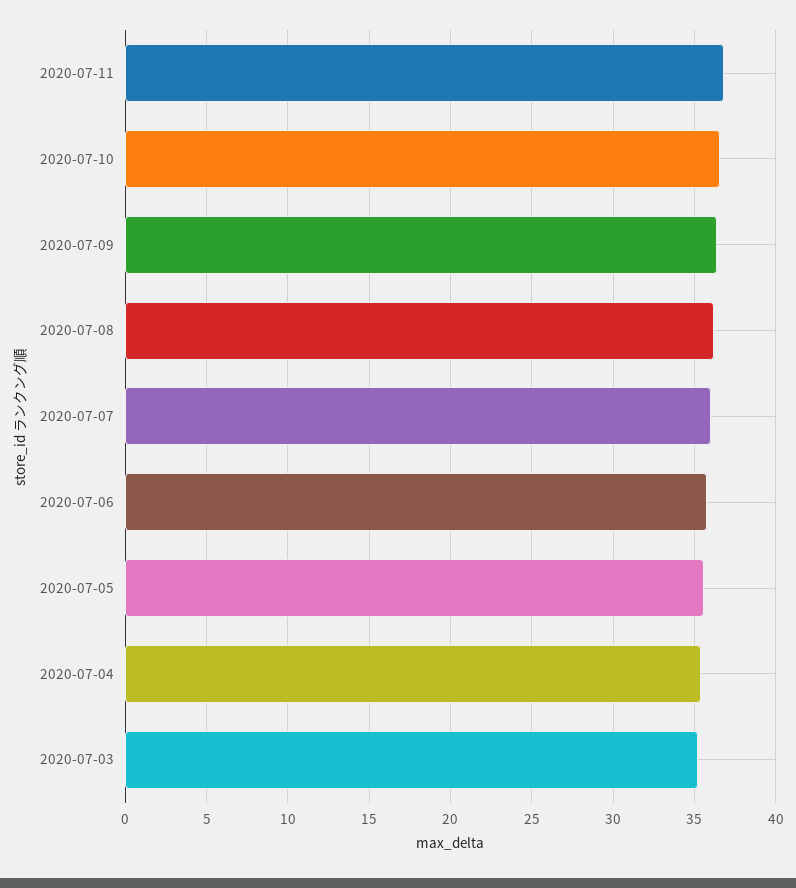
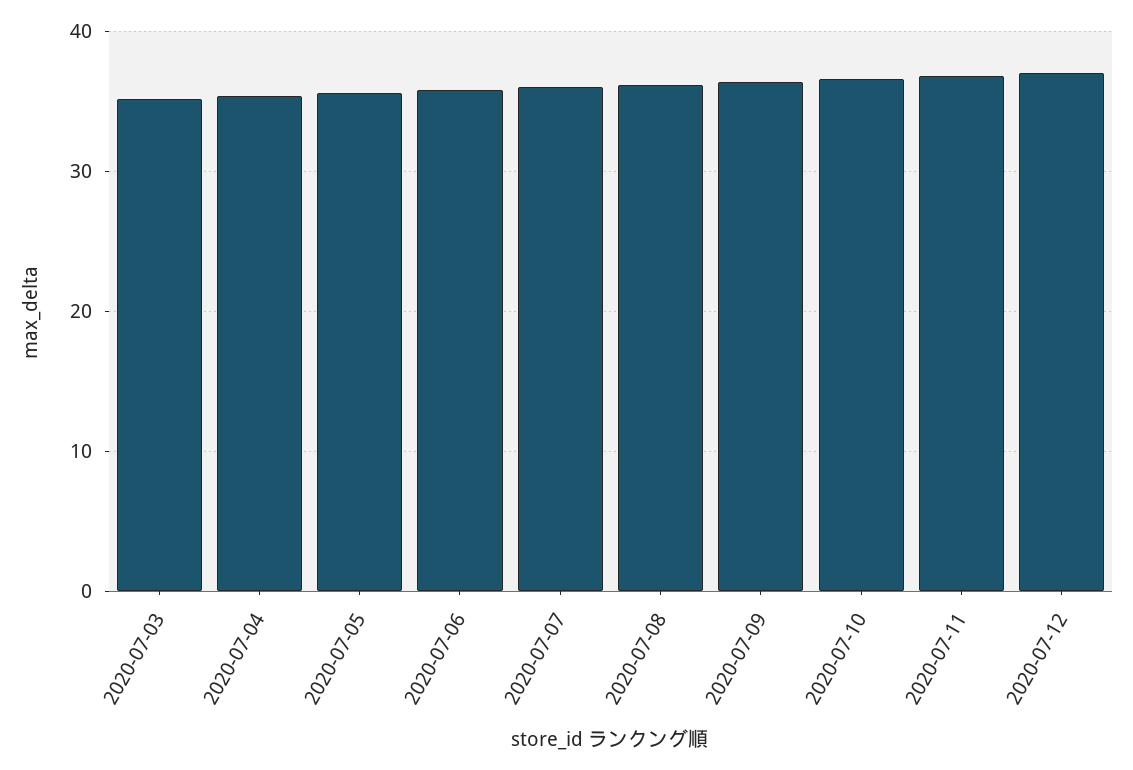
2020-07-12: none -> 37

